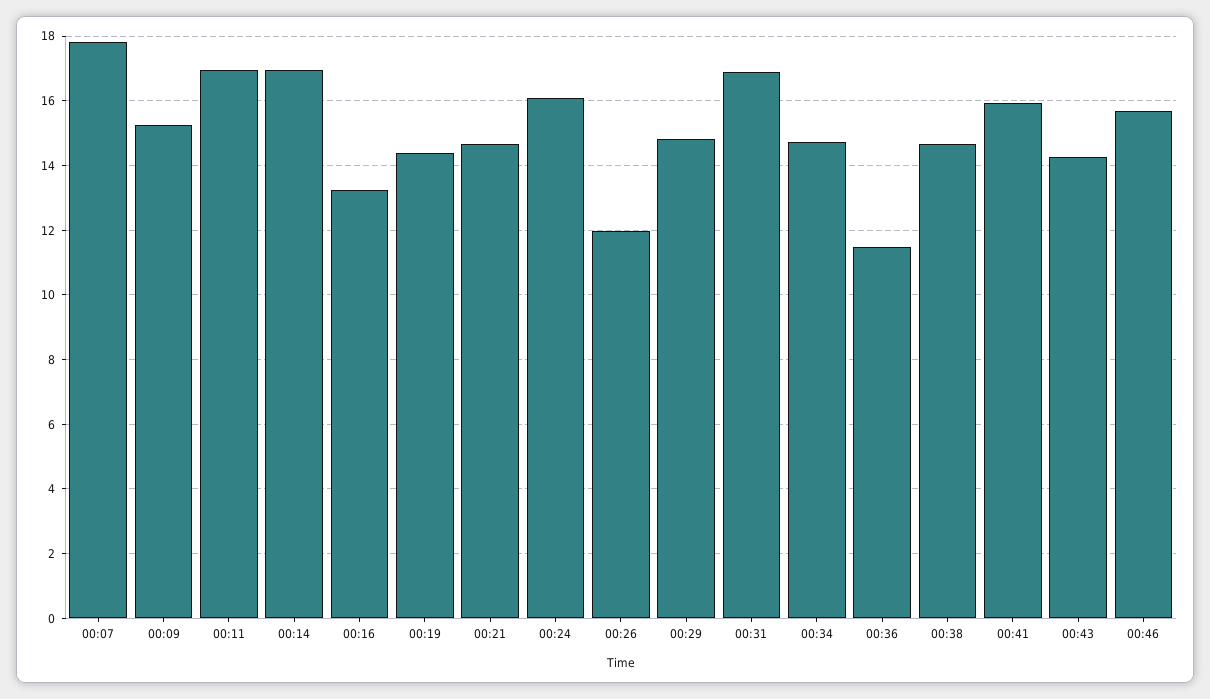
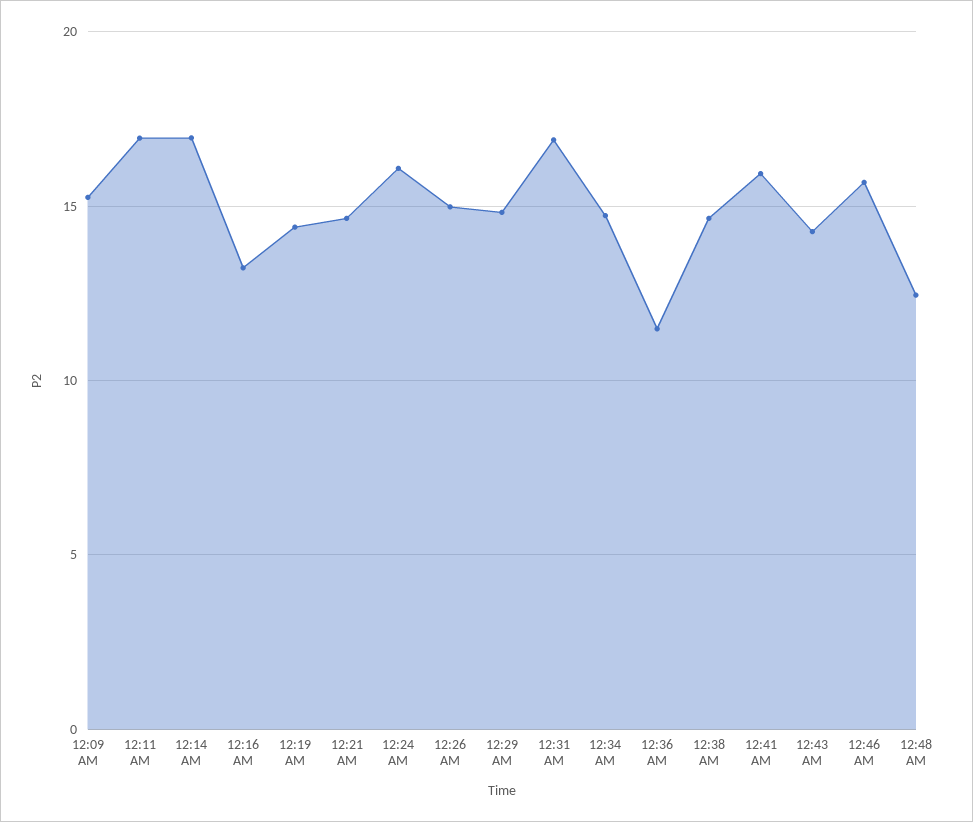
00:07: 17.8 -> none
00:26: 12 -> 15
12:48 AM: none -> 12.5

